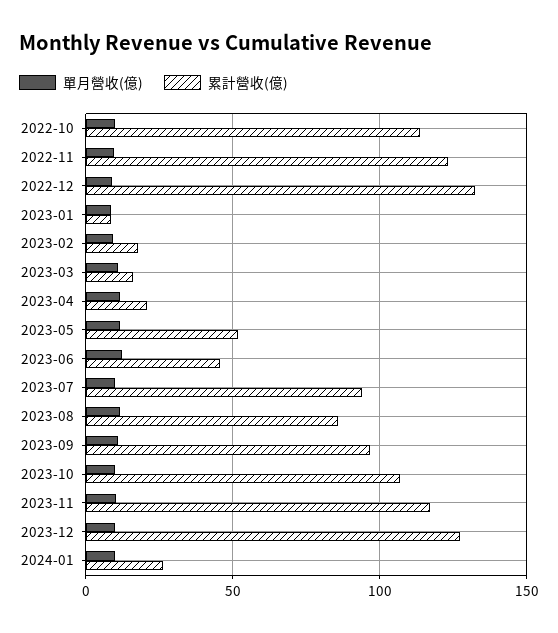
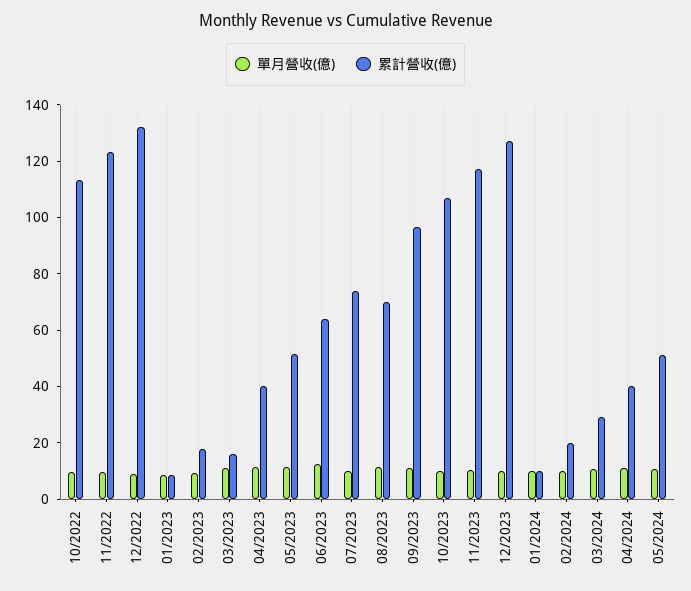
累計營收(億), 2023-04: 20 -> 40
累計營收(億), 2023-06: 45 -> 65
累計營收(億), 2023-07: 95 -> 75
累計營收(億), 2023-08: 85 -> 70
累計營收(億), 2024-01: 25 -> 10
單月營收(億), 02/2024: none -> 10
累計營收(億), 02/2024: none -> 20
單月營收(億), 03/2024: none -> 10
累計營收(億), 03/2024: none -> 30
單月營收(億), 04/2024: none -> 10
累計營收(億), 04/2024: none -> 40
單月營收(億), 05/2024: none -> 10
累計營收(億), 05/2024: none -> 50

